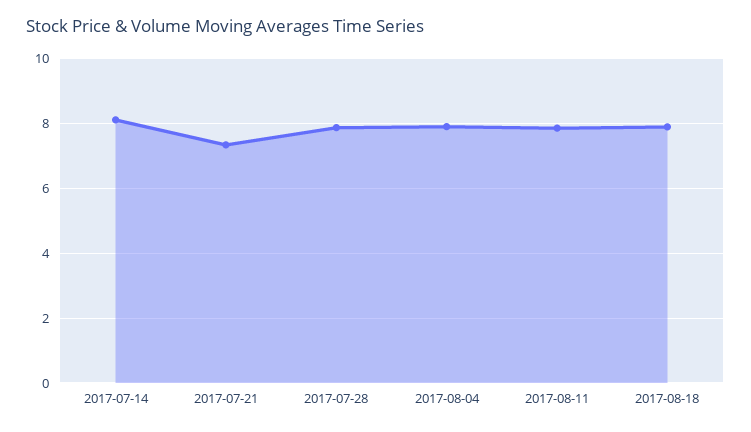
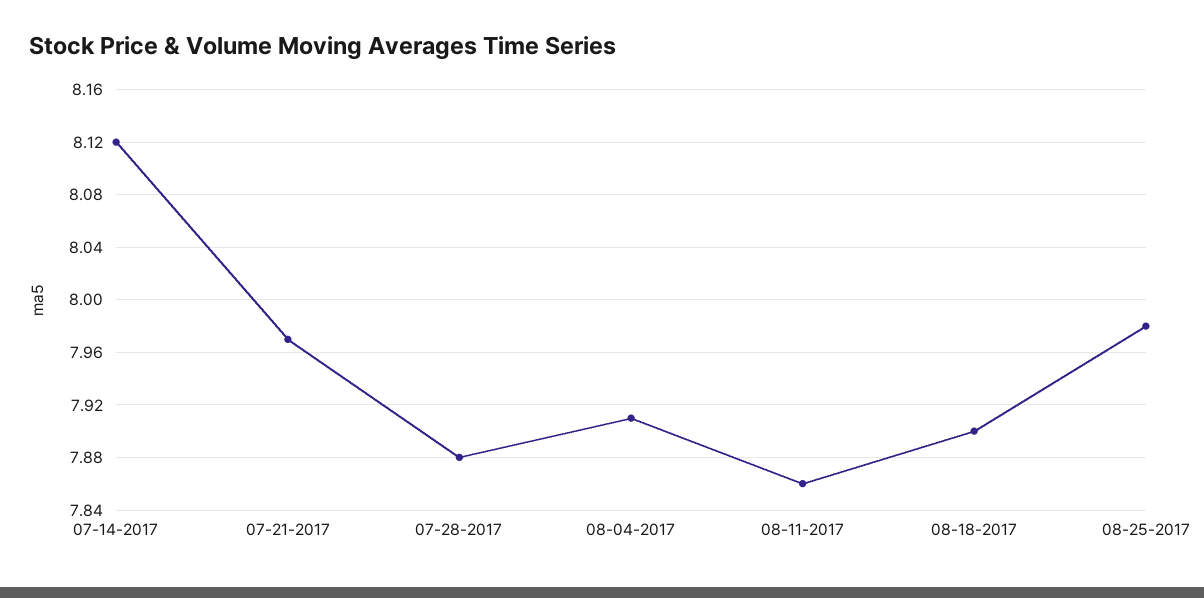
2017-07-21: 7.4 -> 7.97
08-25-2017: none -> 7.98

